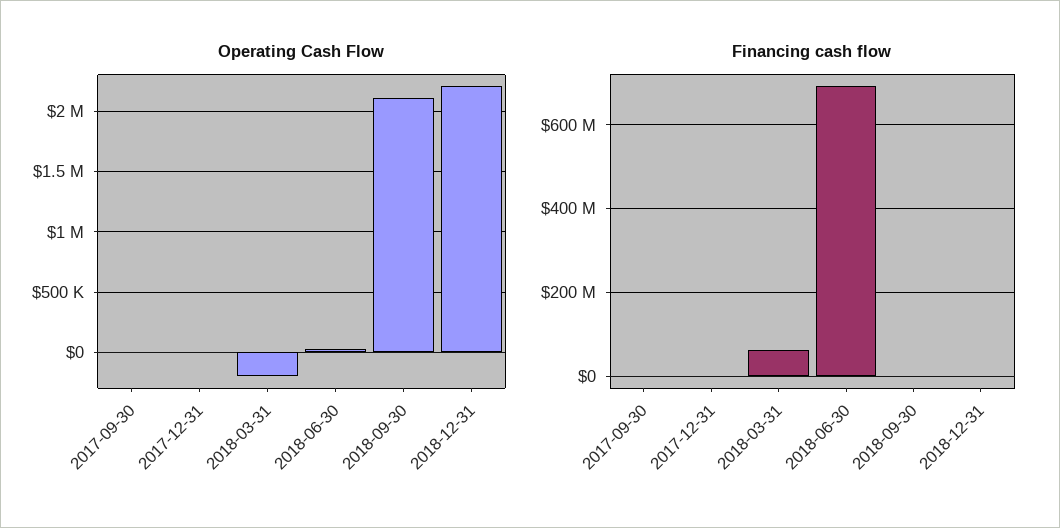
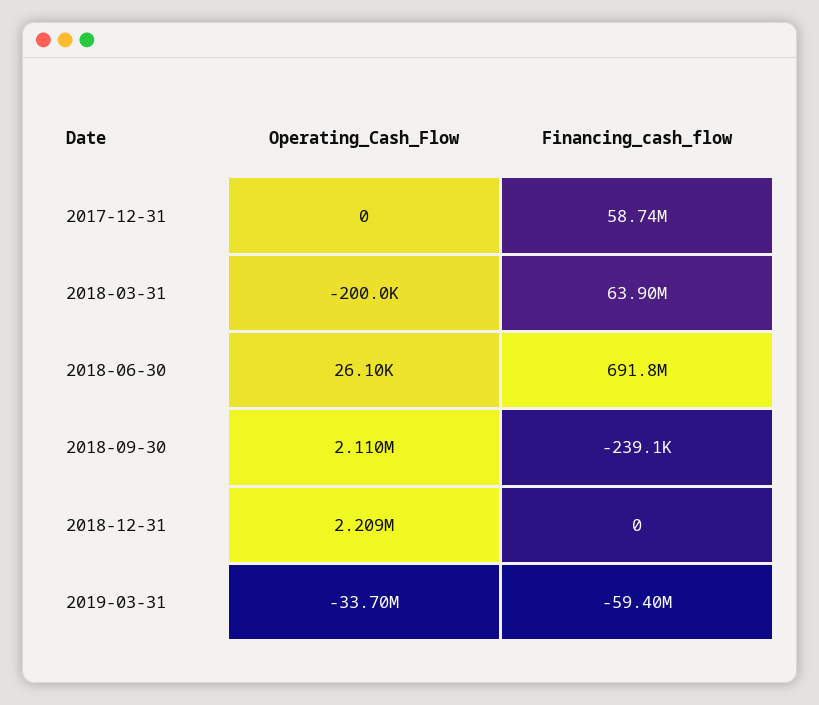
Operating Cash Flow, 2017-09-30: 0 -> none
Financing cash flow, 2017-09-30: 0 -> none
Financing cash flow, 2017-12-31: 0 -> 58740000
Operating Cash Flow, 2019-03-31: none -> -33700000
Financing cash flow, 2019-03-31: none -> -59400000

